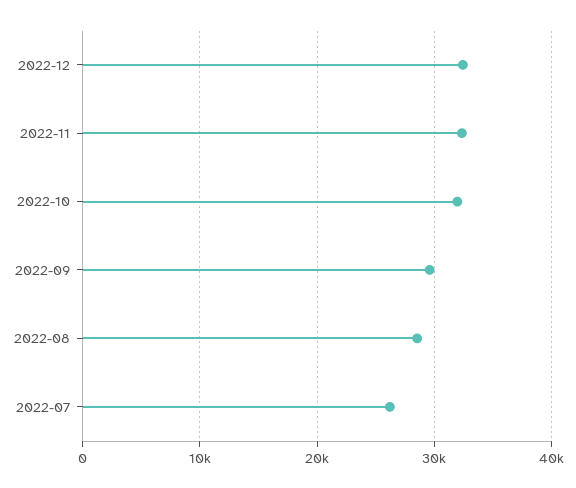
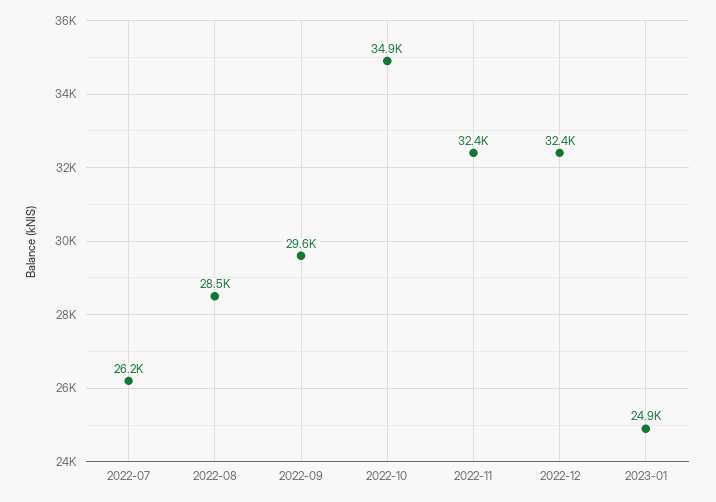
2022-10: 32000 -> 34900
2023-01: none -> 24900

